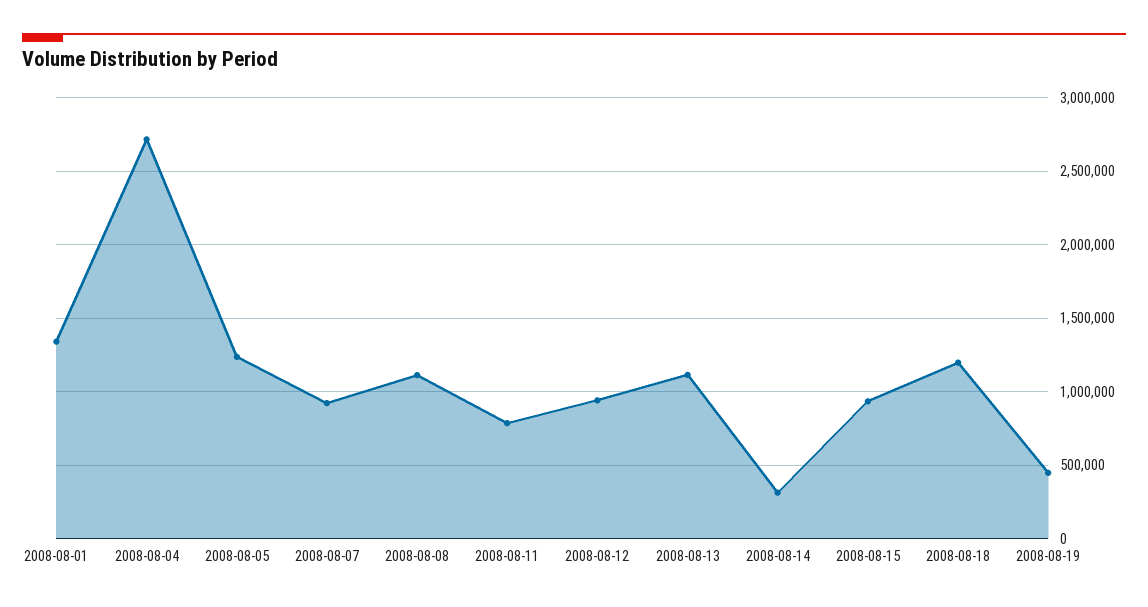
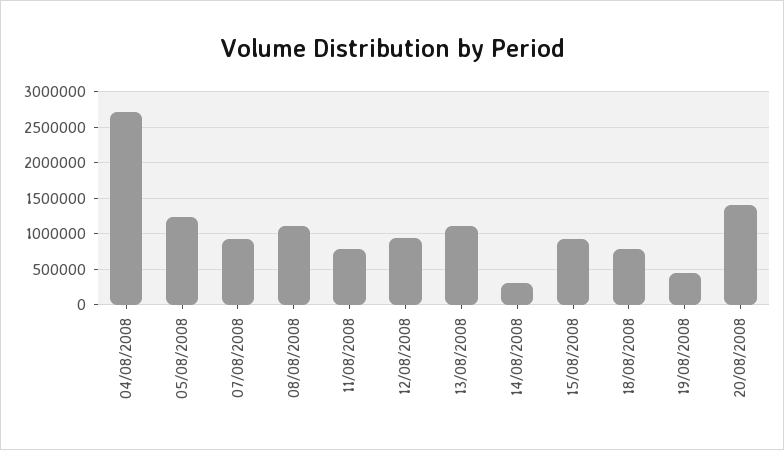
2008-08-01: 1350000 -> none
2008-08-18: 1200000 -> 800000
20/08/2008: none -> 1400000

